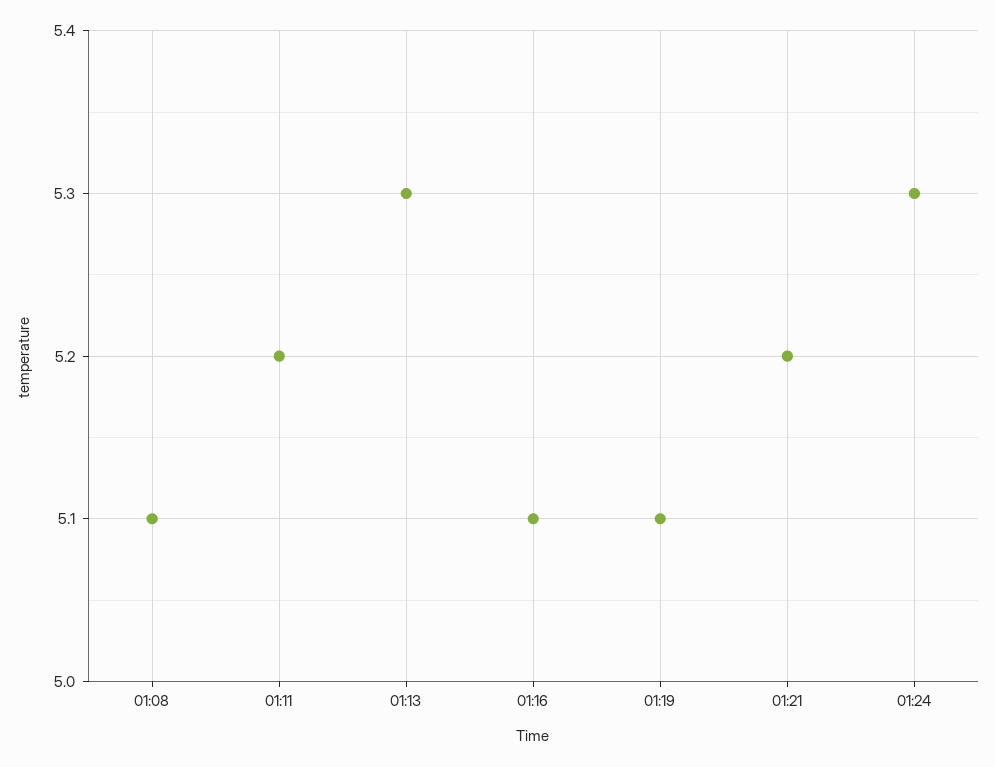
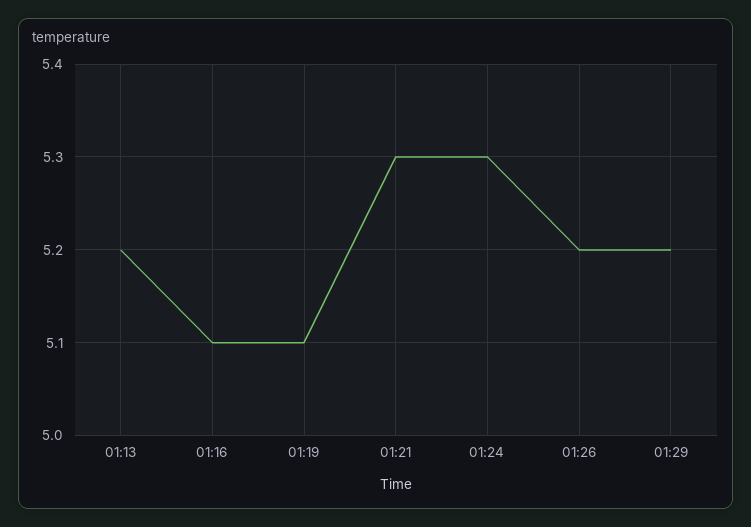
01:08: 5.1 -> none
01:11: 5.2 -> none
01:13: 5.3 -> 5.2
01:21: 5.2 -> 5.3
01:26: none -> 5.2
01:29: none -> 5.2

